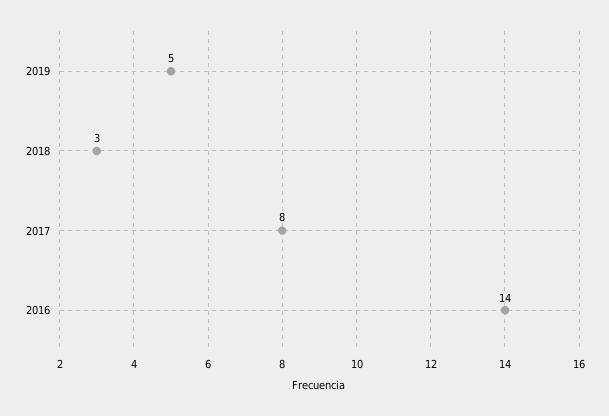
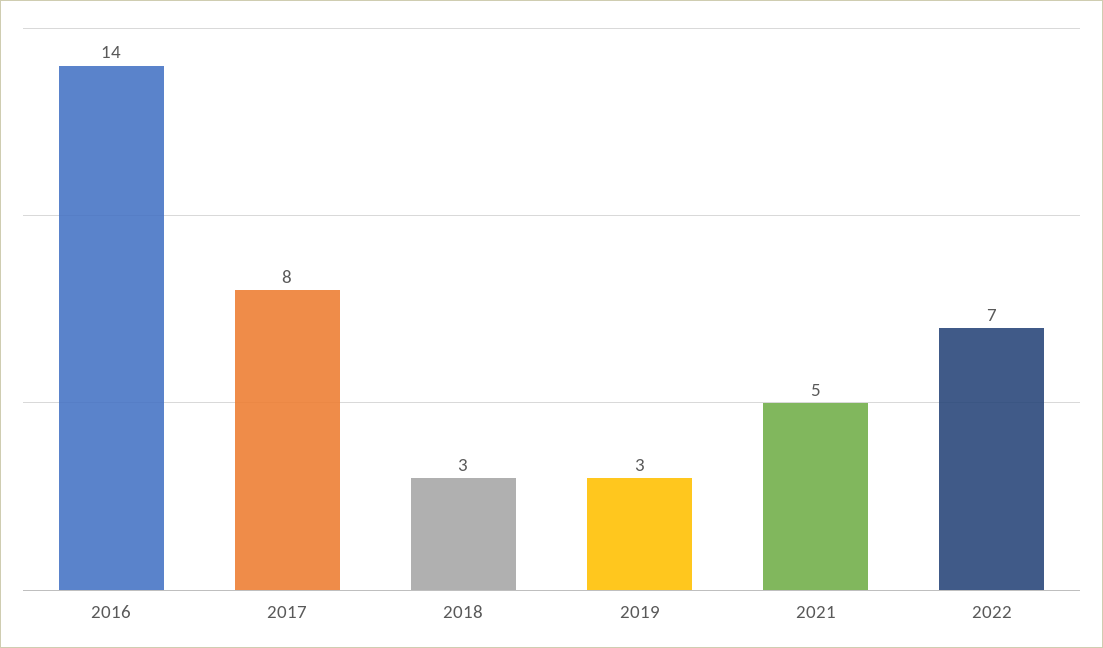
2019: 5 -> 3
2021: none -> 5
2022: none -> 7

